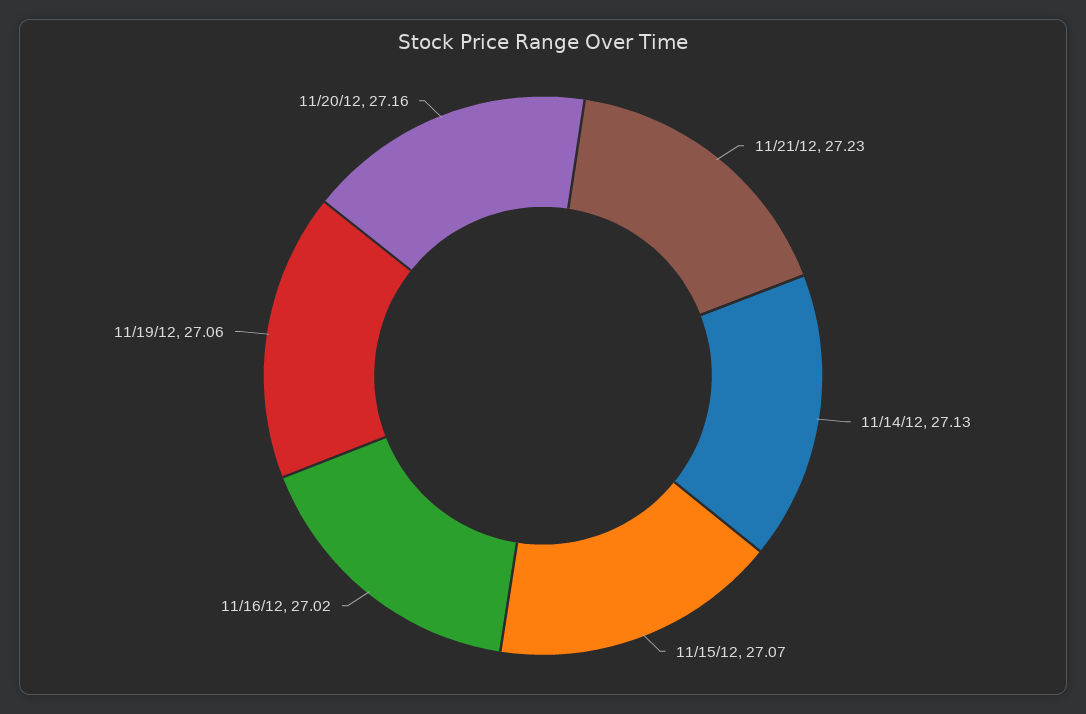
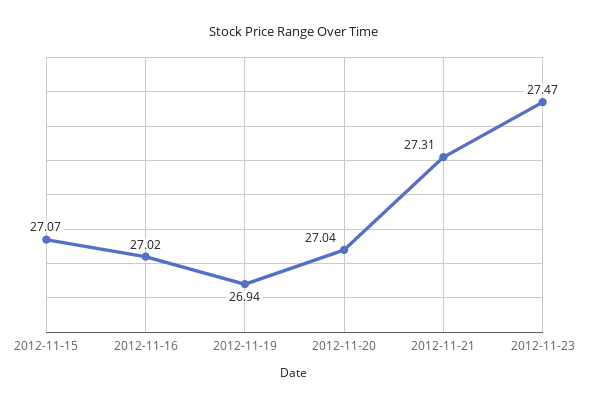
11/21/12: 27.23 -> 27.31
11/14/12: 27.13 -> none
11/19/12: 27.06 -> 26.94
11/20/12: 27.16 -> 27.04
2012-11-23: none -> 27.47

